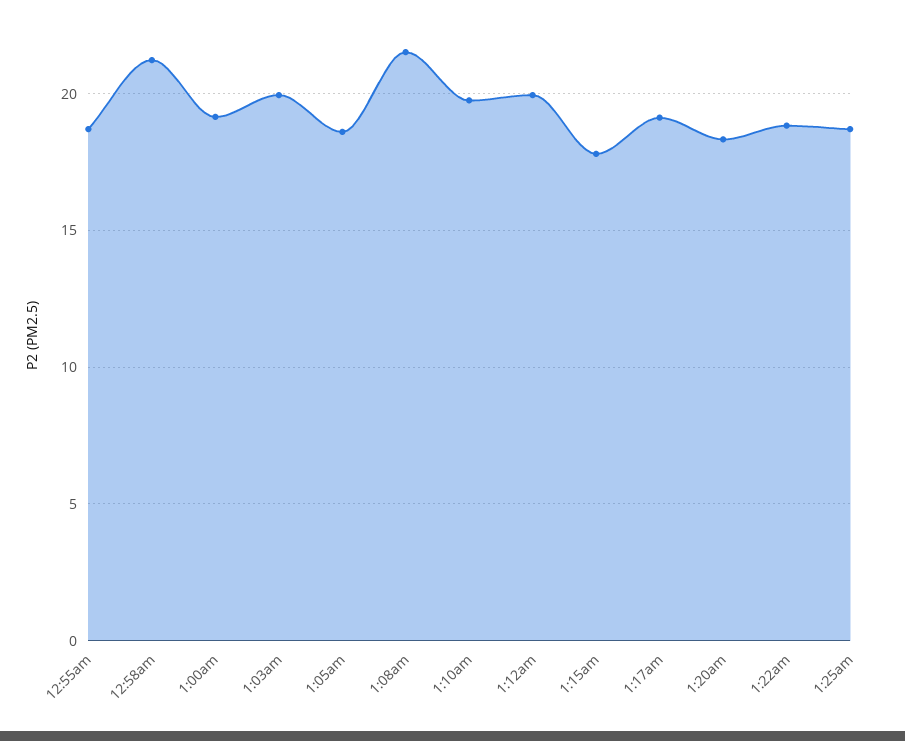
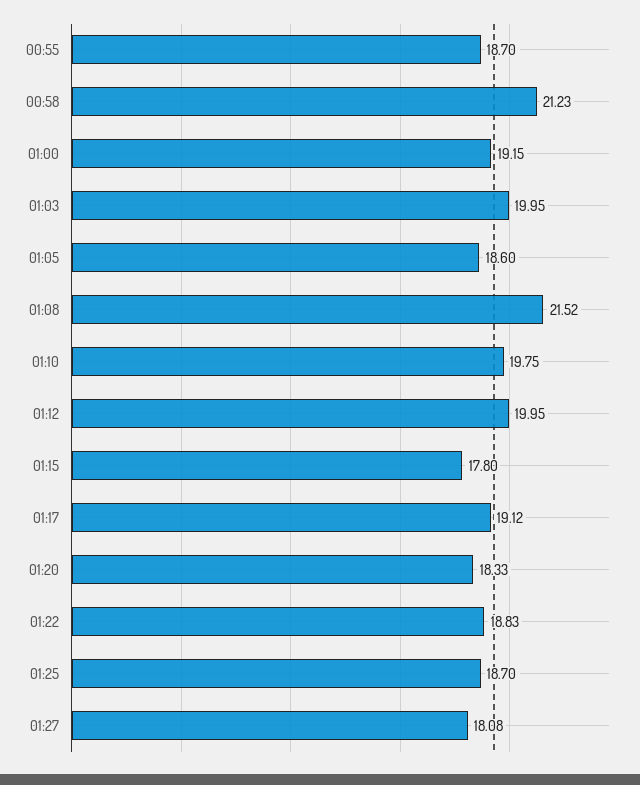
01:27: none -> 18.08

